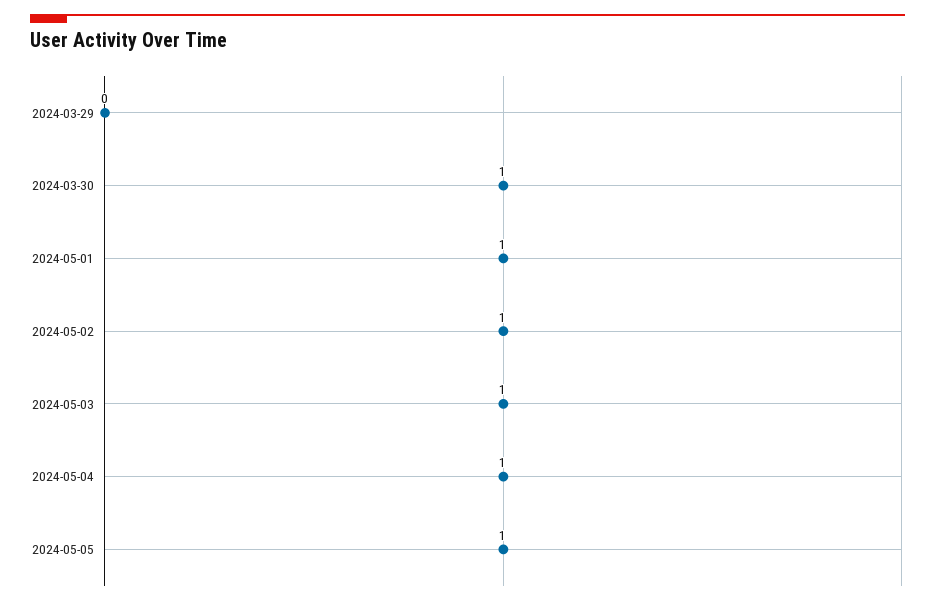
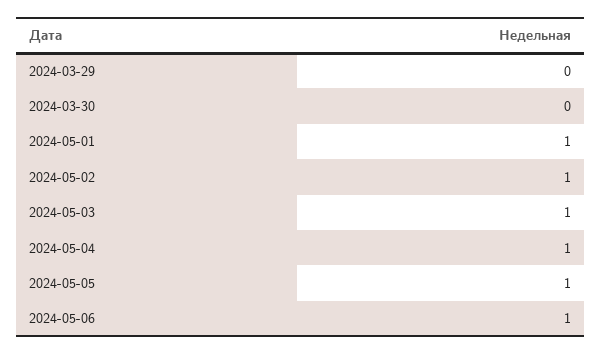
2024-03-30: 1 -> 0
2024-05-06: none -> 1

